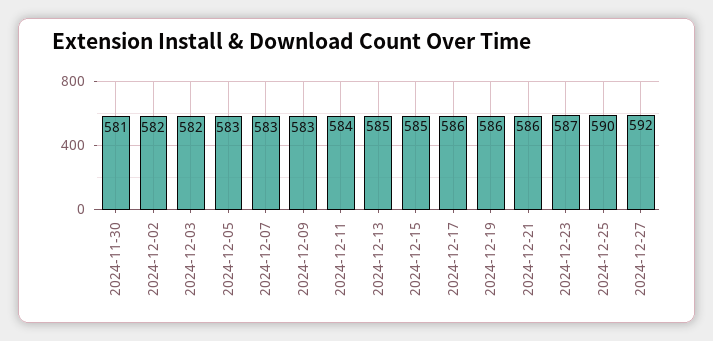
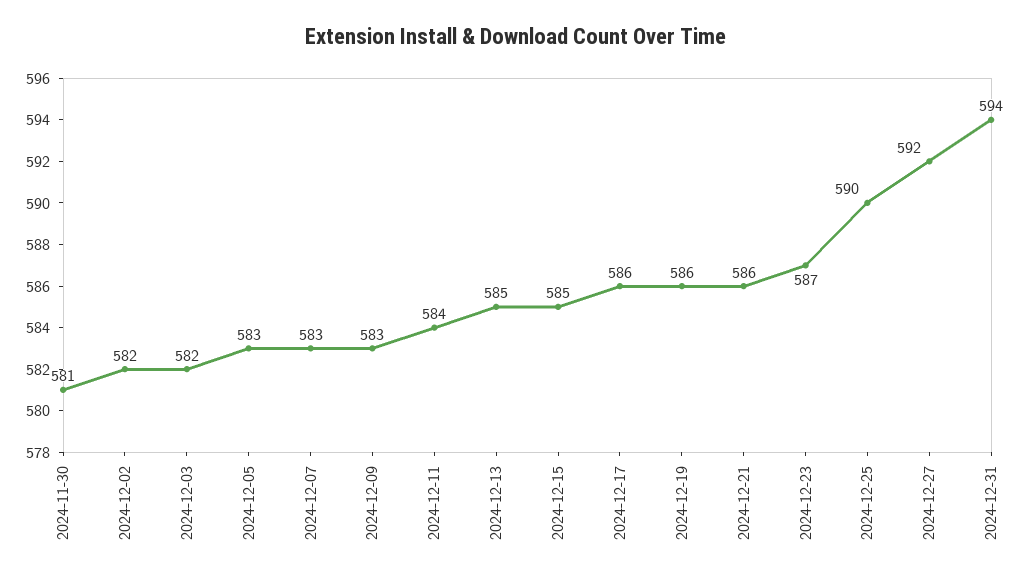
2024-12-31: none -> 594

